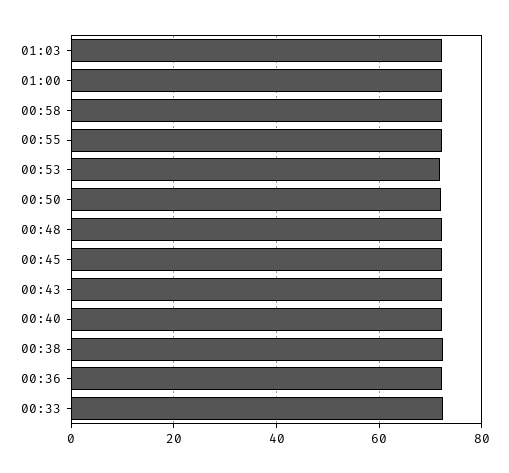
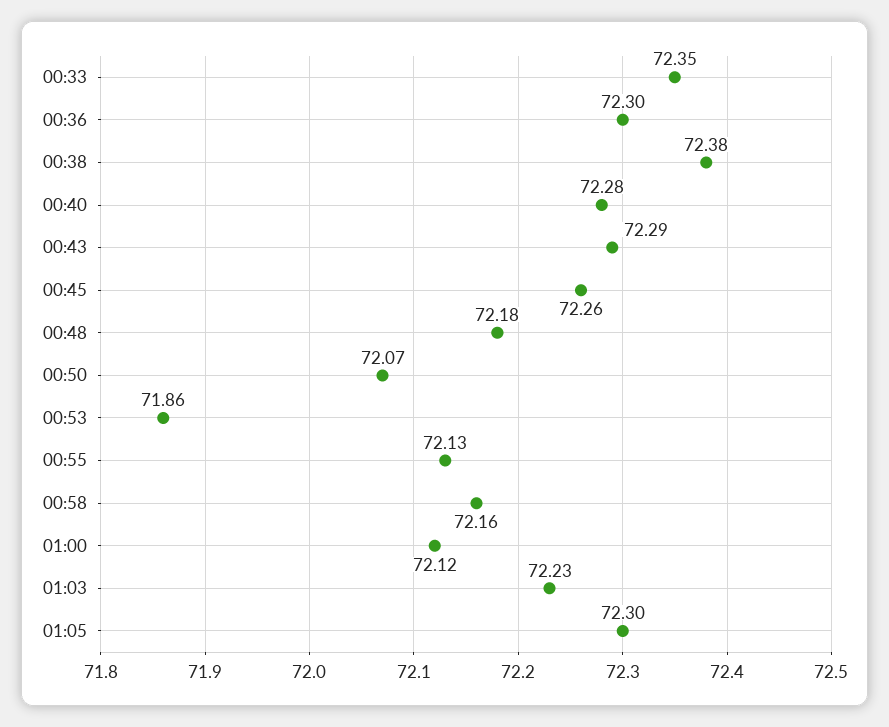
01:05: none -> 72.3

